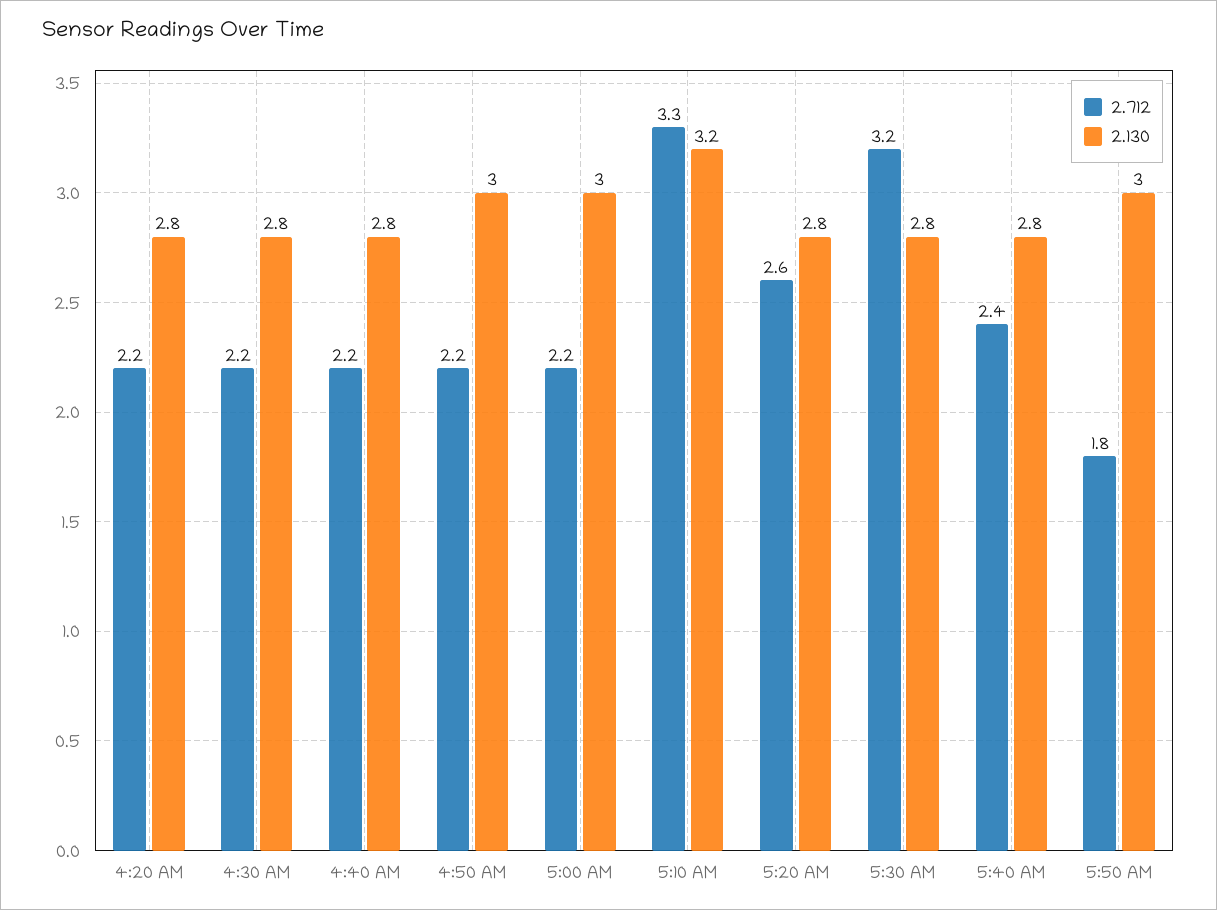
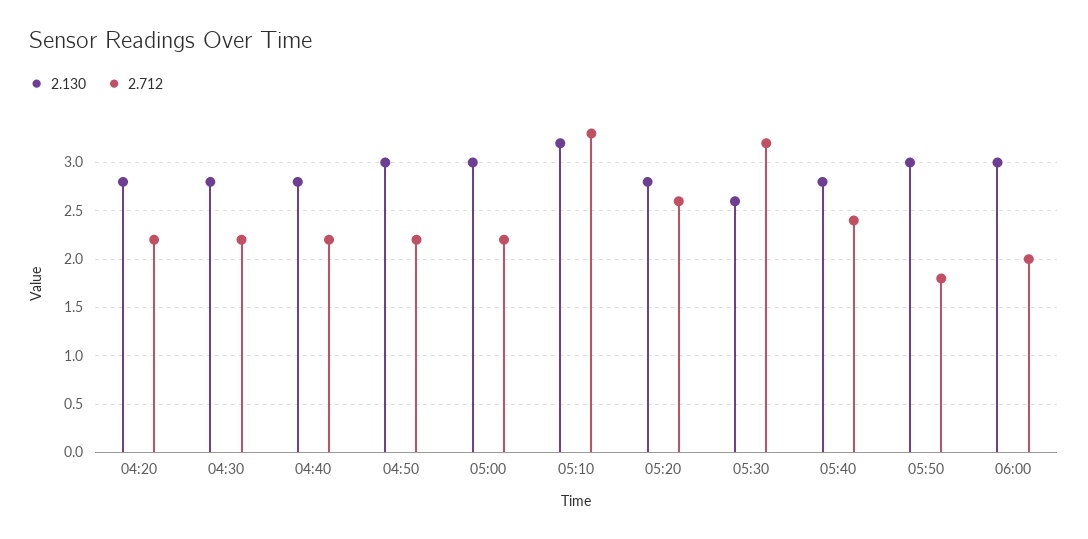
2.130, 5:30 AM: 2.8 -> 2.6
2.130, 06:00: none -> 3
2.712, 06:00: none -> 2

